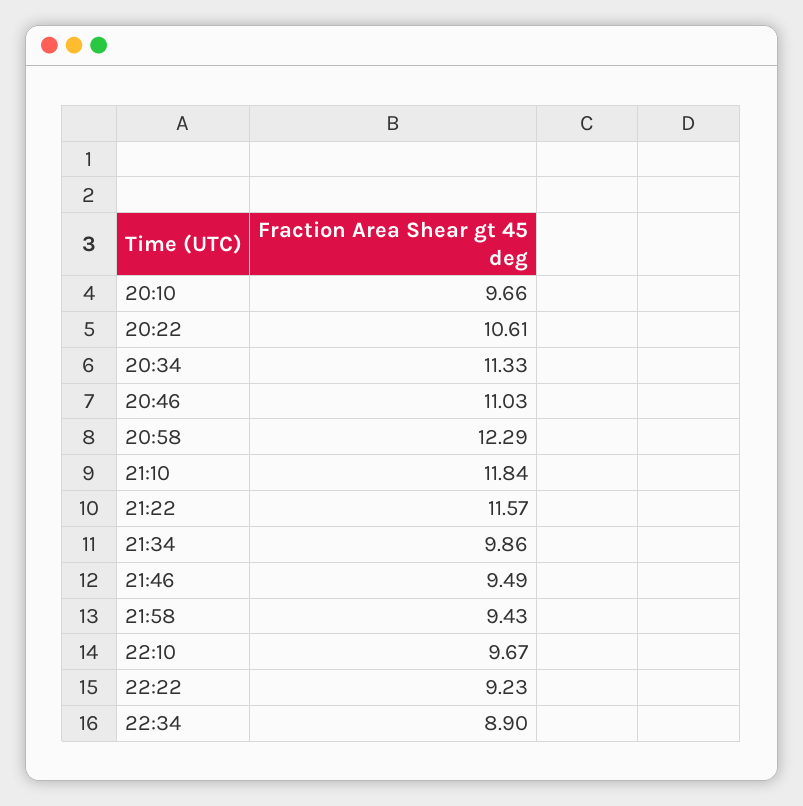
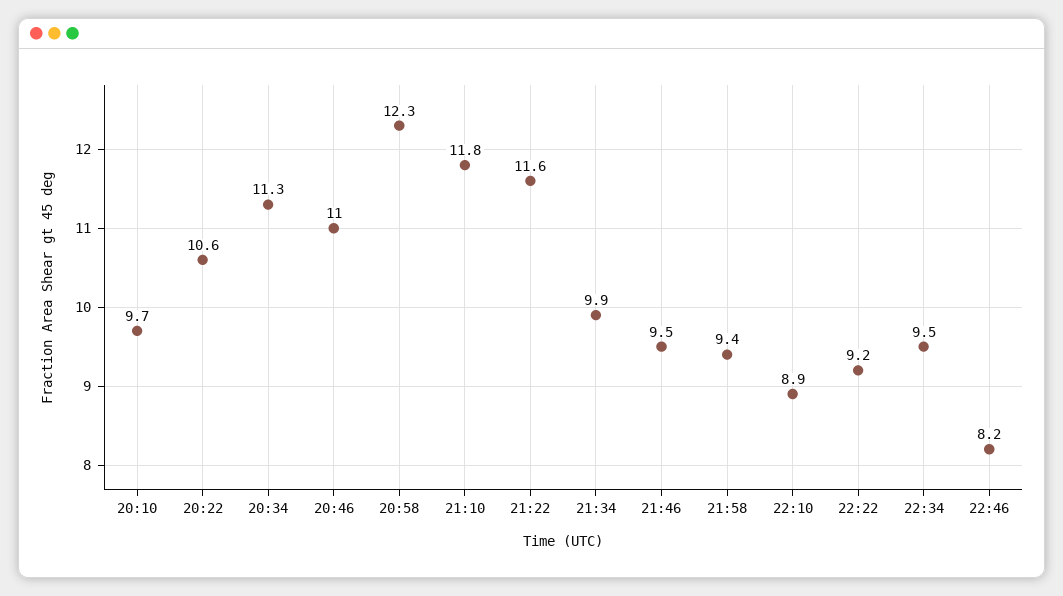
22:10: 9.67 -> 8.9
22:34: 8.9 -> 9.5
22:46: none -> 8.2

